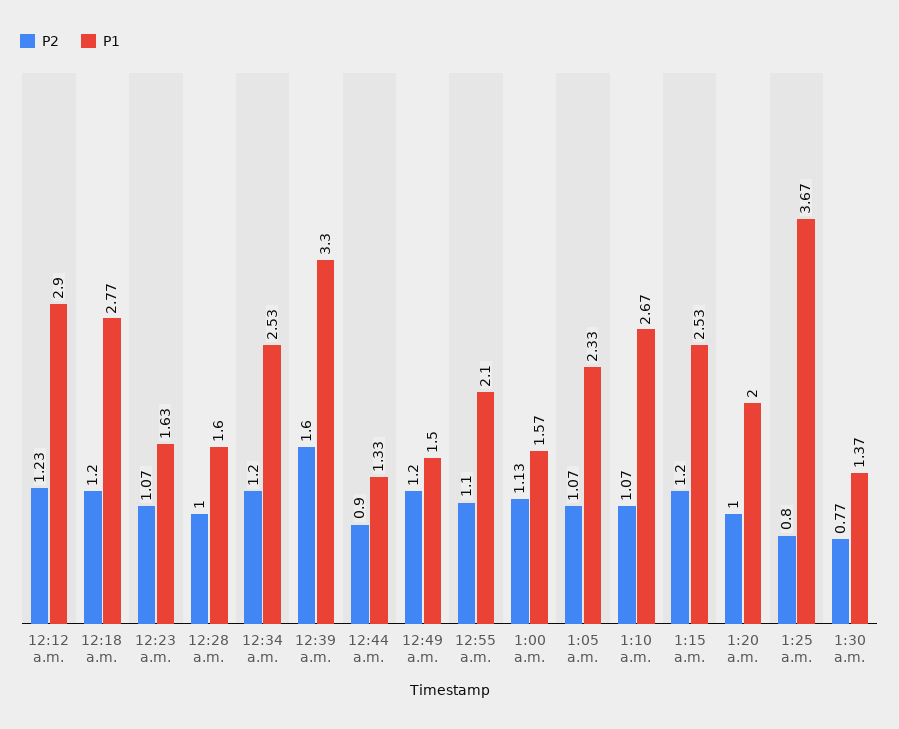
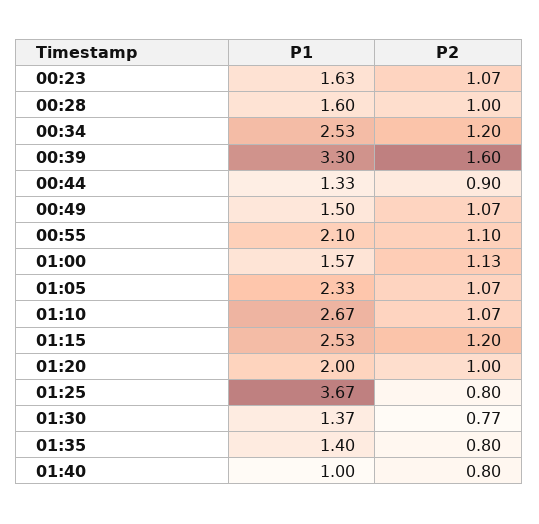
P2, 12:12 a.m.: 1.23 -> none
P1, 12:12 a.m.: 2.9 -> none
P2, 12:18 a.m.: 1.2 -> none
P1, 12:18 a.m.: 2.77 -> none
P2, 12:49 a.m.: 1.2 -> 1.07
P1, 01:35: none -> 1.4
P2, 01:35: none -> 0.8
P1, 01:40: none -> 1
P2, 01:40: none -> 0.8

